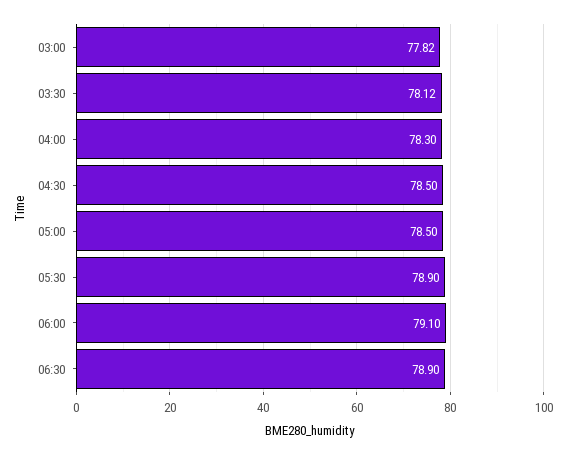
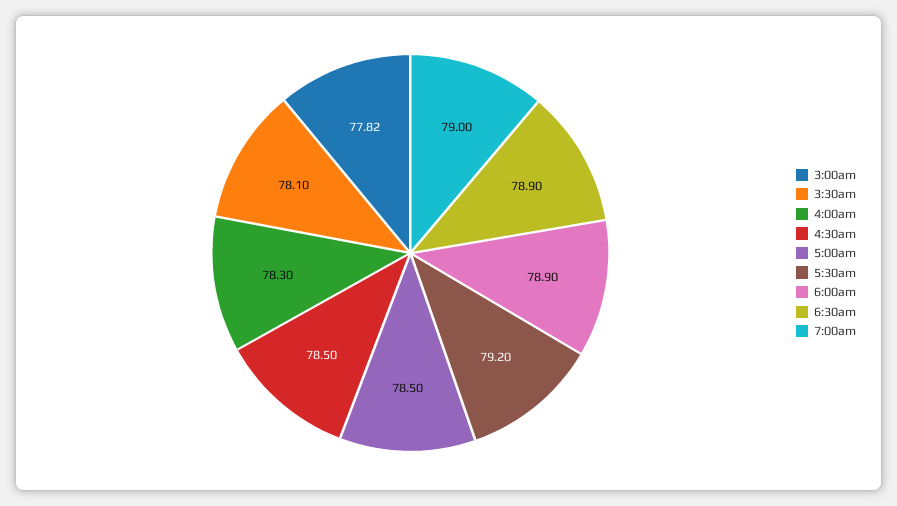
03:30: 78.12 -> 78.1
05:30: 78.9 -> 79.2
06:00: 79.1 -> 78.9
7:00am: none -> 79

